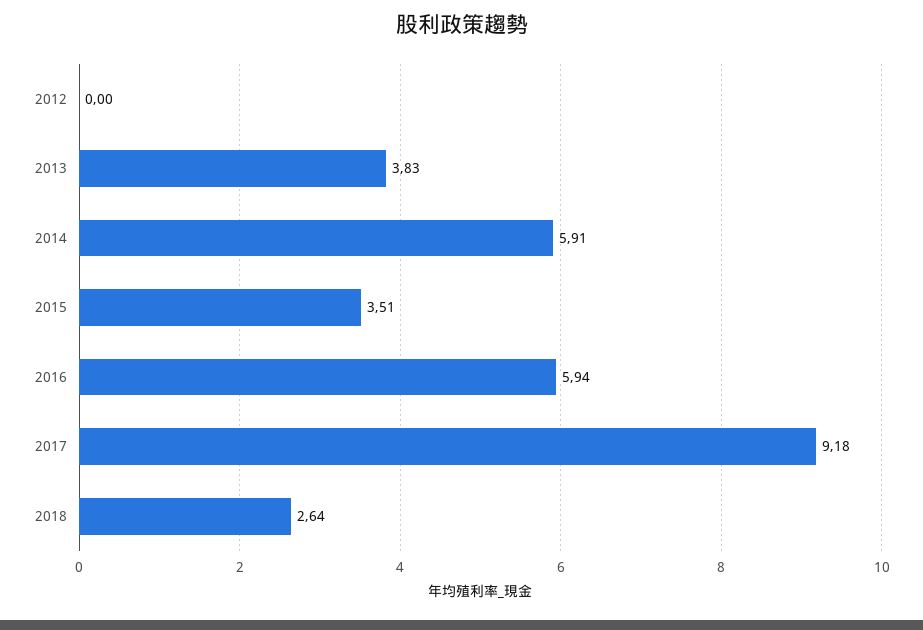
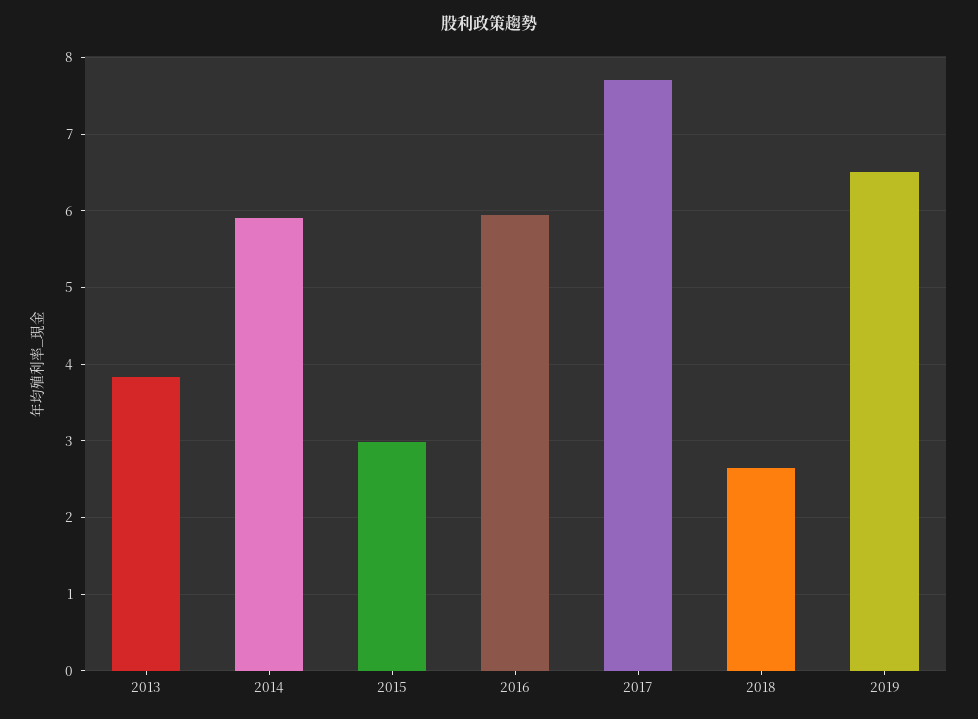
2012: 0 -> none
2015: 3.51 -> 3
2017: 9.18 -> 7.7
2019: none -> 6.5

